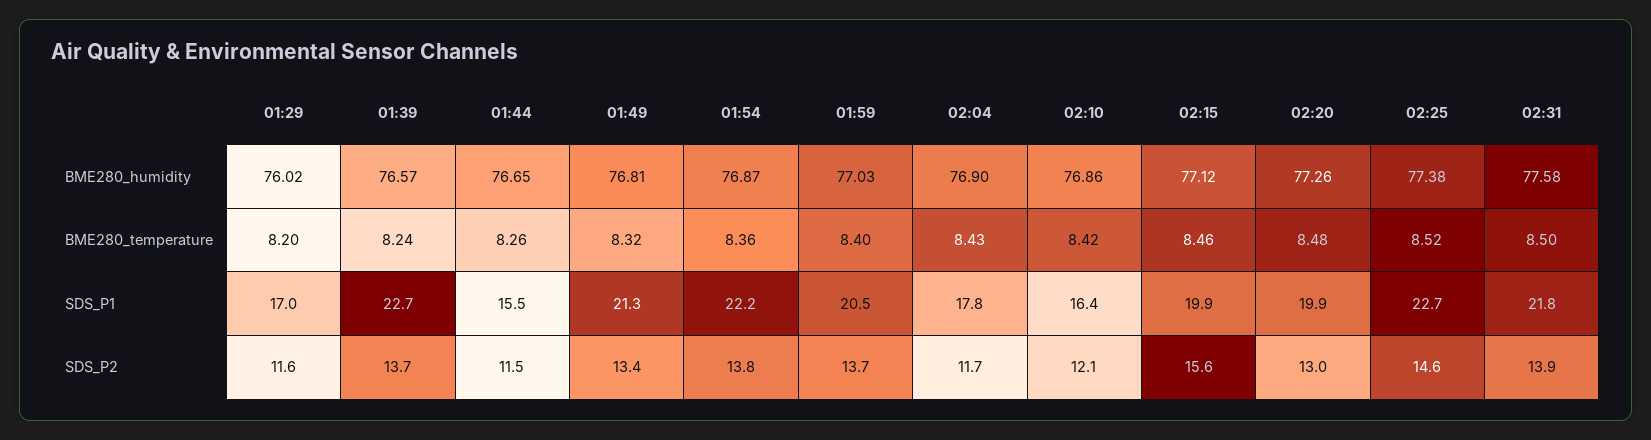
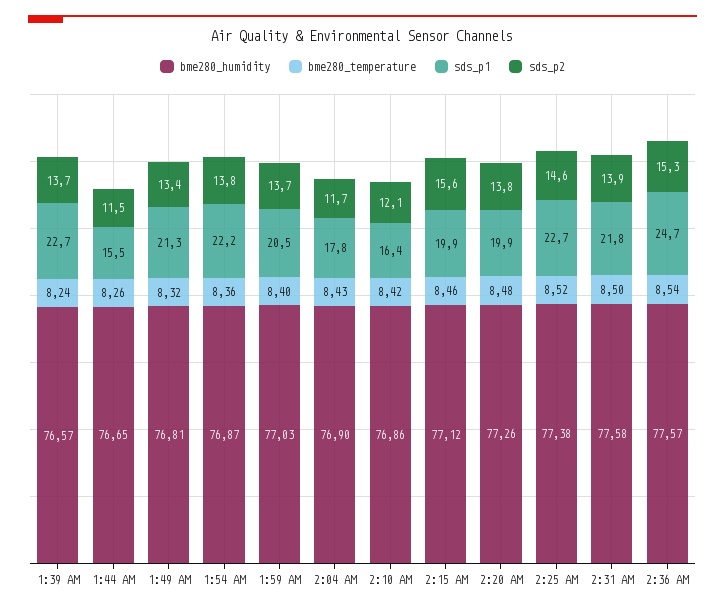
BME280_humidity, 01:29: 76.02 -> none
BME280_temperature, 01:29: 8.2 -> none
SDS_P1, 01:29: 17 -> none
SDS_P2, 01:29: 11.6 -> none
SDS_P2, 02:20: 13 -> 13.8
BME280_humidity, 2:36 AM: none -> 77.57
BME280_temperature, 2:36 AM: none -> 8.54
SDS_P1, 2:36 AM: none -> 24.7
SDS_P2, 2:36 AM: none -> 15.3

